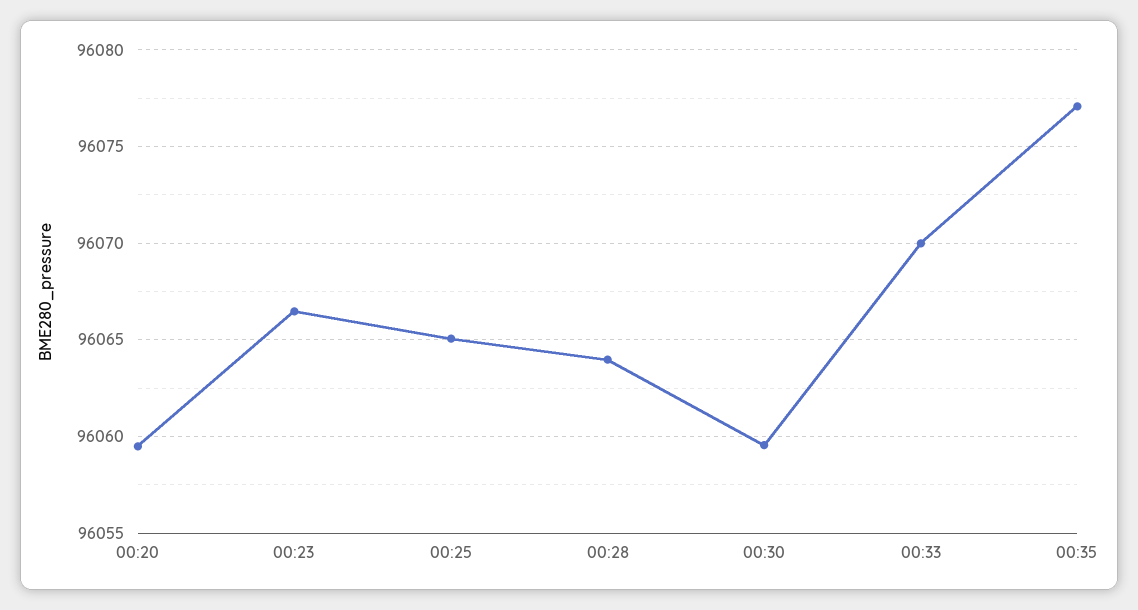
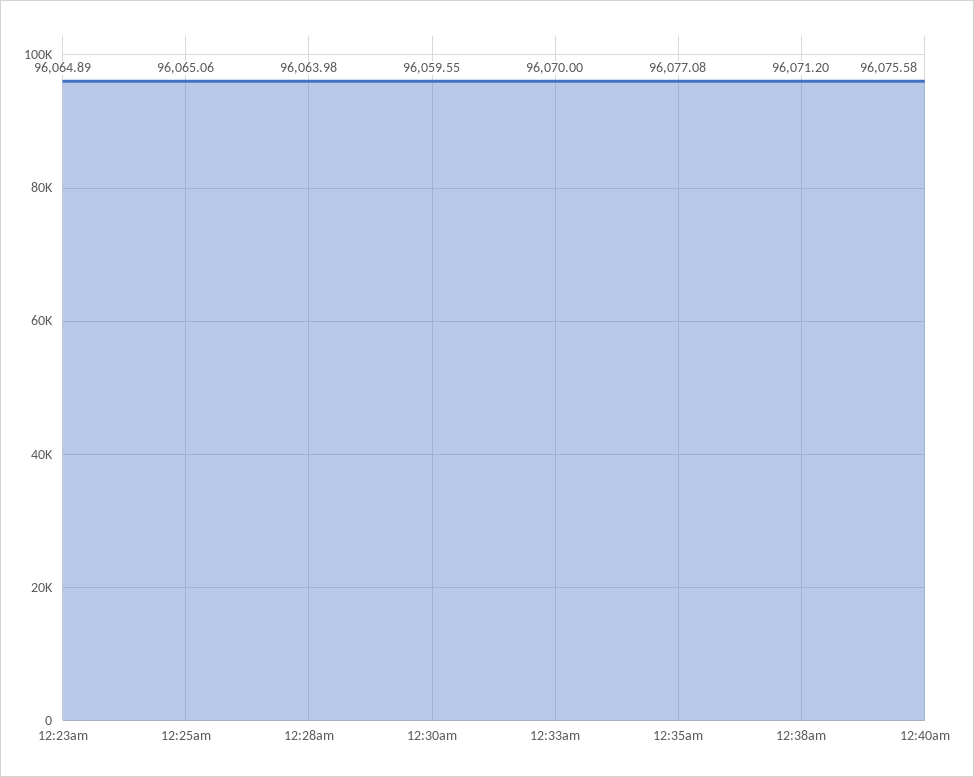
00:20: 96059.5 -> none
00:23: 96066.5 -> 96064.89
12:38am: none -> 96071.2
12:40am: none -> 96075.58

